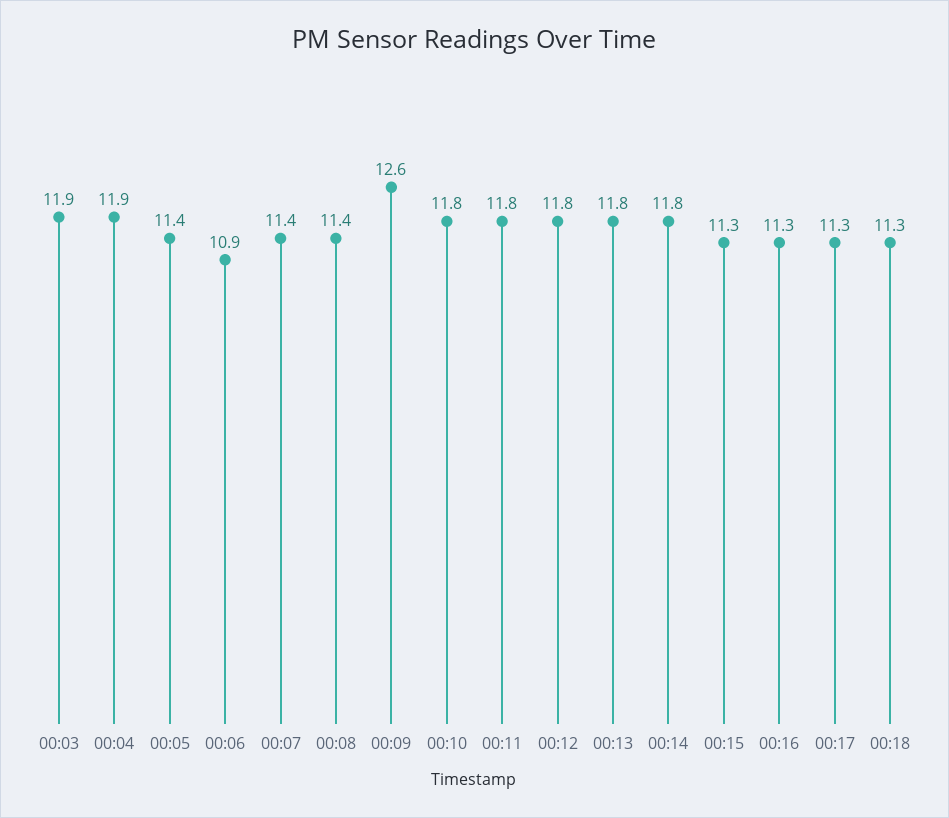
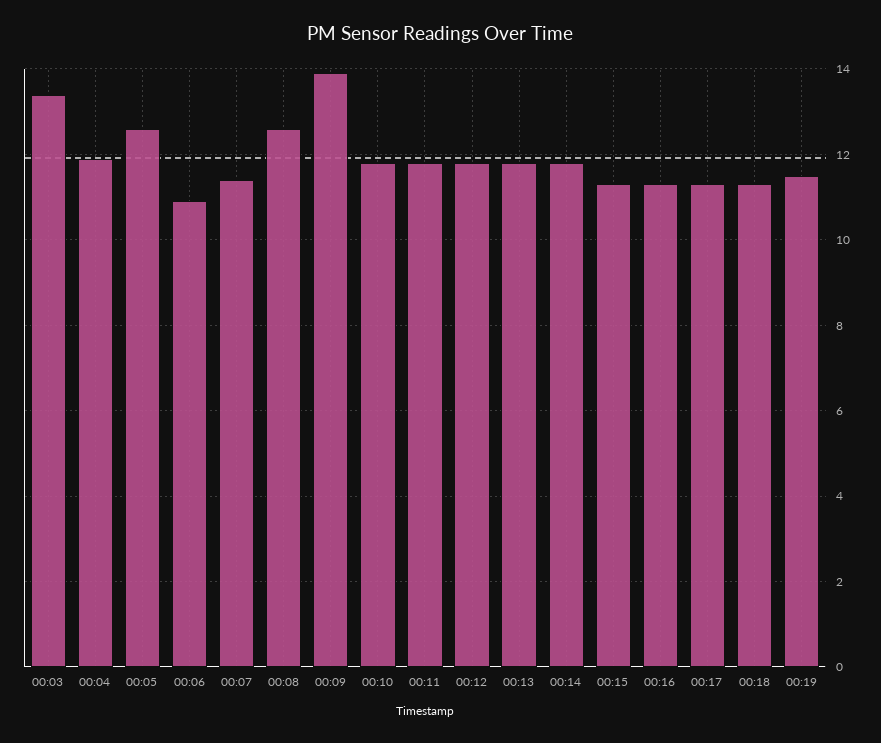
00:03: 11.9 -> 13.5
00:05: 11.4 -> 12.5
00:08: 11.4 -> 12.5
00:09: 12.6 -> 14
00:19: none -> 11.5

